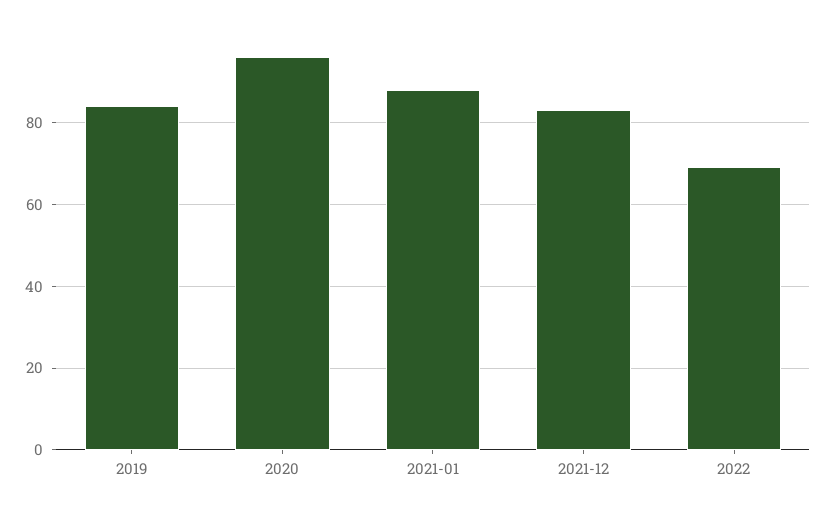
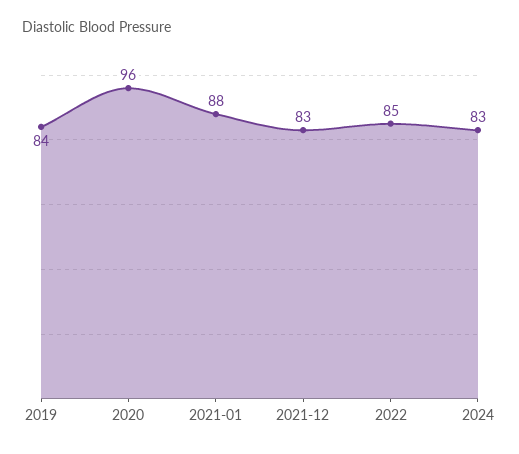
2022: 70 -> 85
2024: none -> 83

